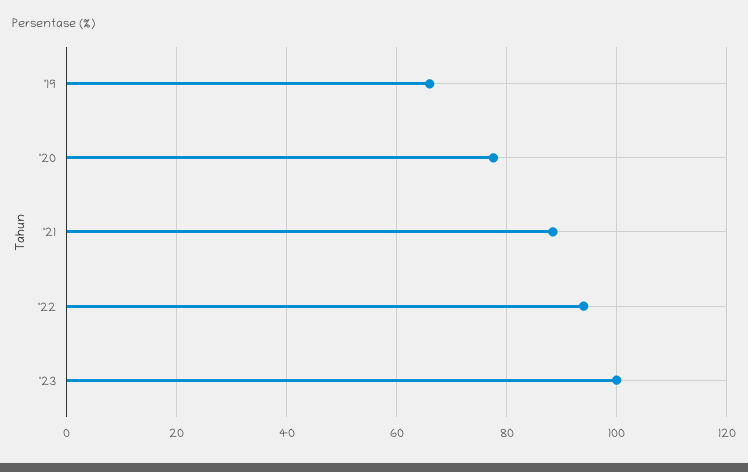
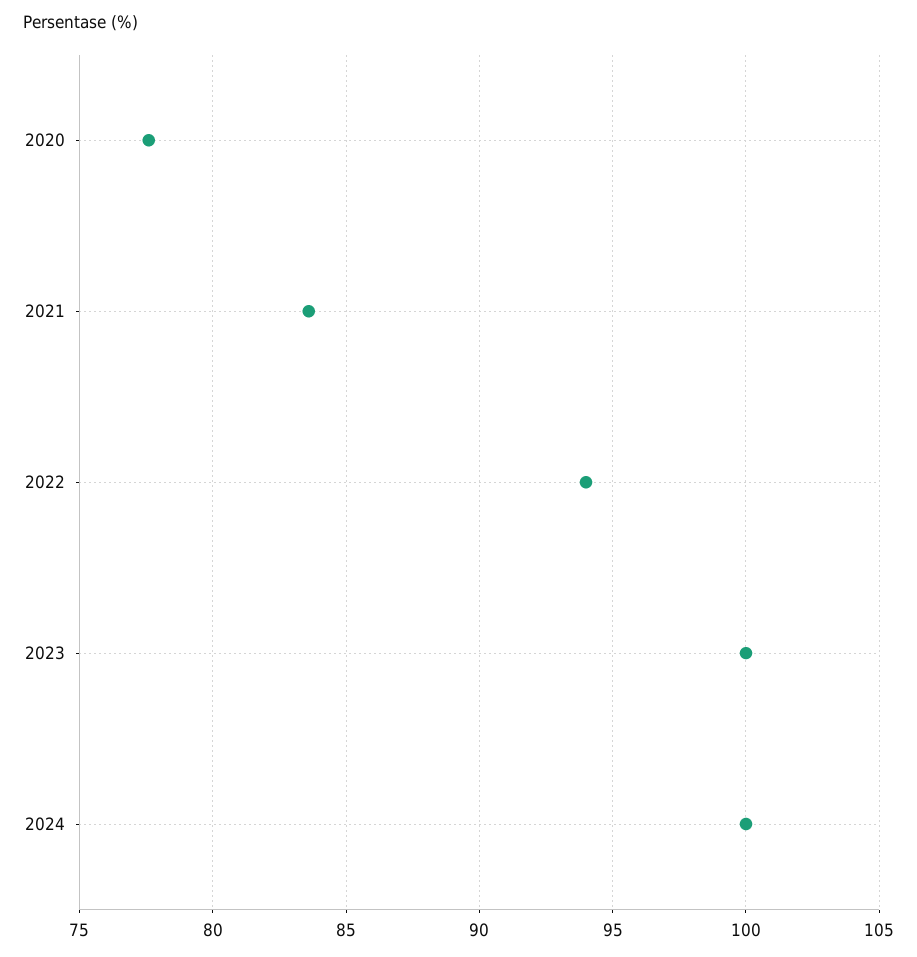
'19: 66 -> none
'21: 88 -> 83.5
2024: none -> 100

